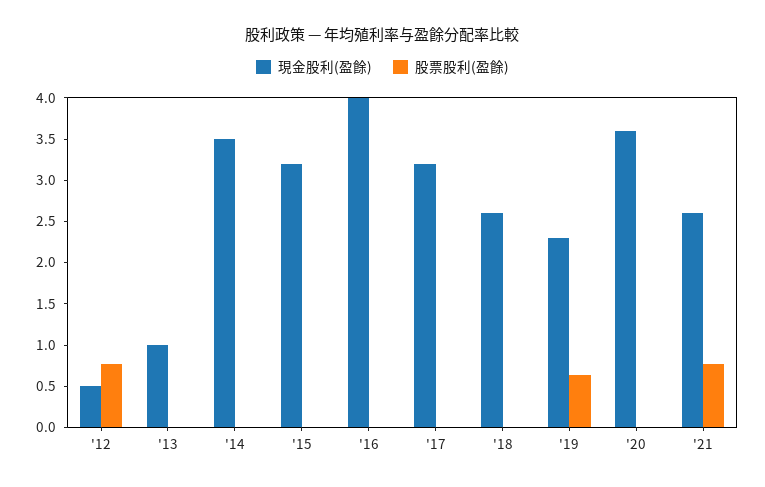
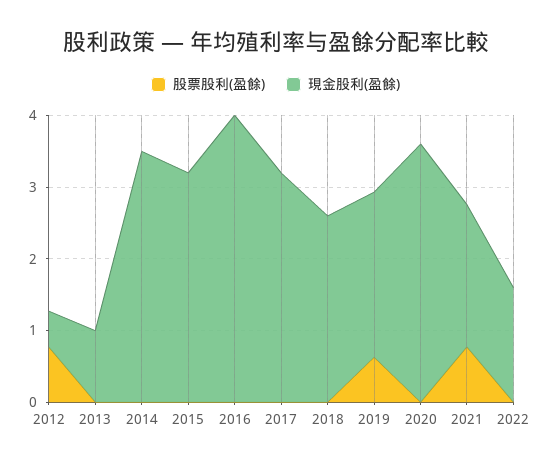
現金股利(盈餘), '21: 2.6 -> 2
股票股利(盈餘), 2022: none -> 0
現金股利(盈餘), 2022: none -> 1.6

